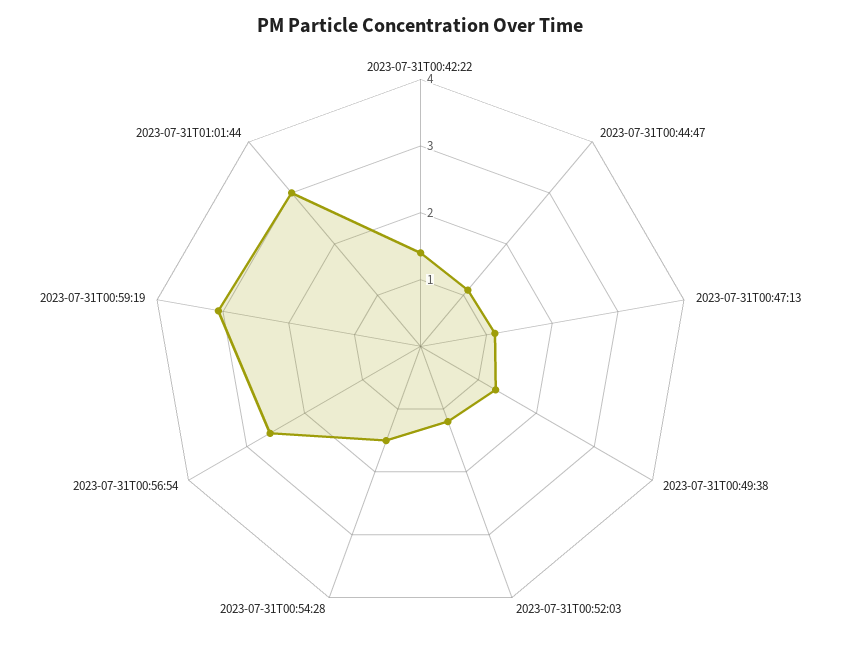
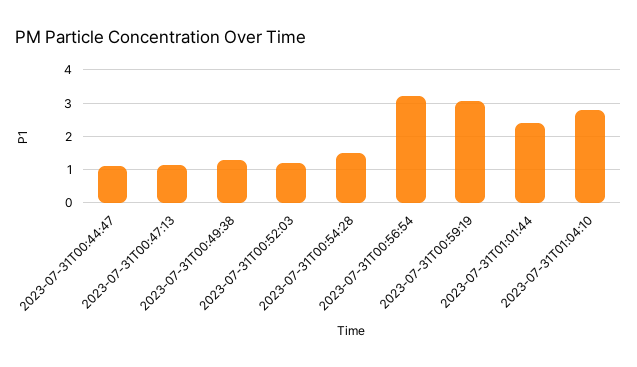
2023-07-31T00:42:22: 1.4 -> none
2023-07-31T00:56:54: 2.6 -> 3.2
2023-07-31T01:01:44: 3 -> 2.4
2023-07-31T01:04:10: none -> 2.8

